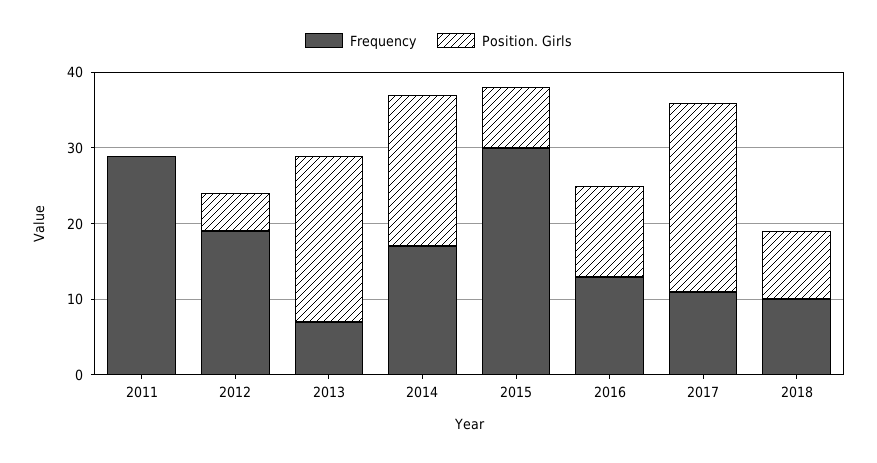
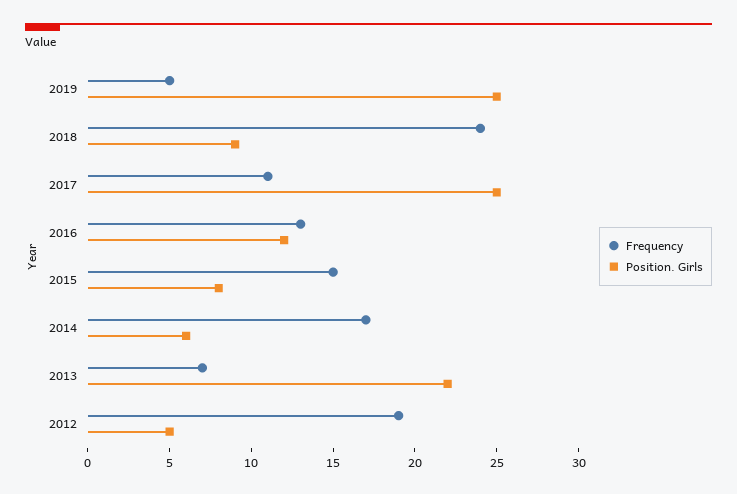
Frequency, 2011: 30 -> none
Position. Girls, 2011: 0 -> none
Position. Girls, 2014: 20 -> 6
Frequency, 2015: 30 -> 15
Frequency, 2018: 10 -> 24
Frequency, 2019: none -> 5
Position. Girls, 2019: none -> 25

